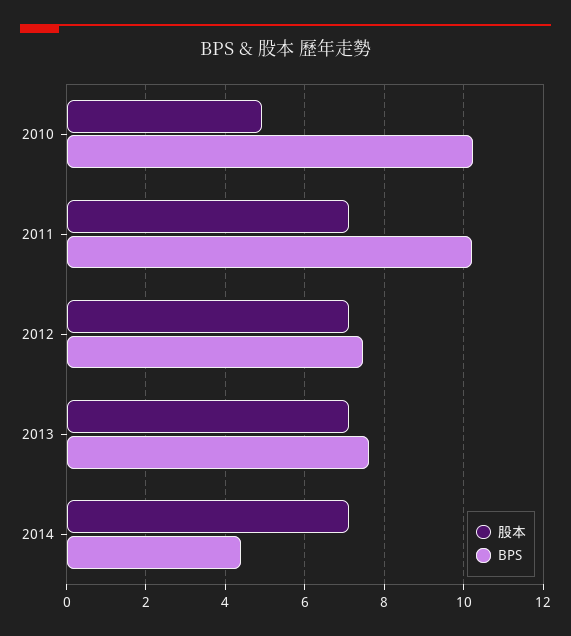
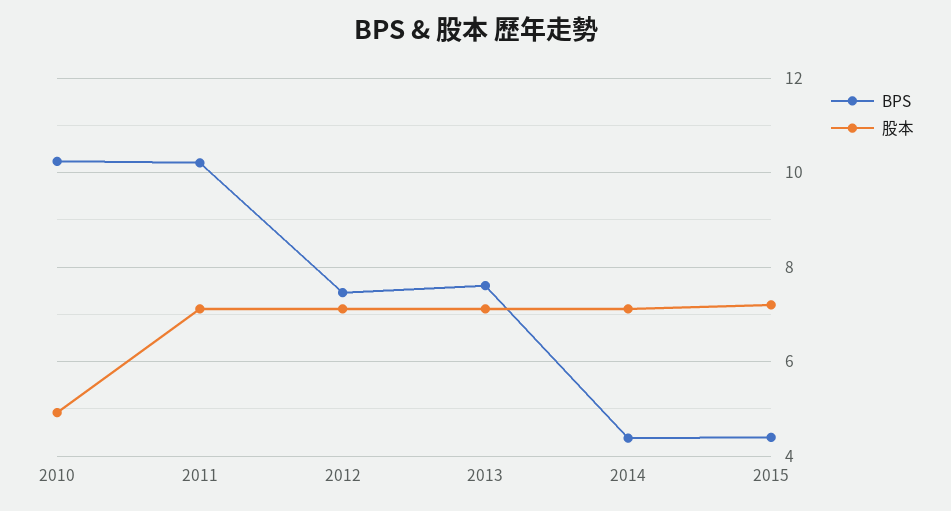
BPS, 2015: none -> 4.4
股本, 2015: none -> 7.2

